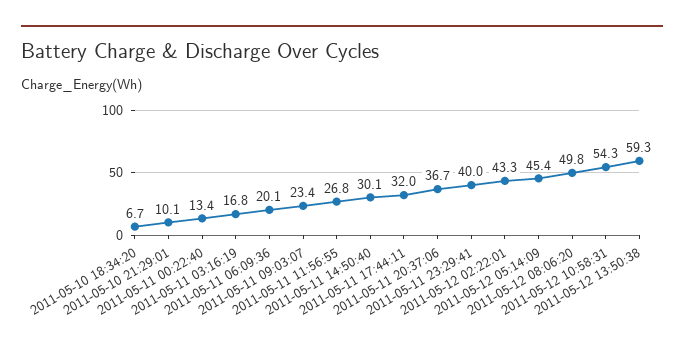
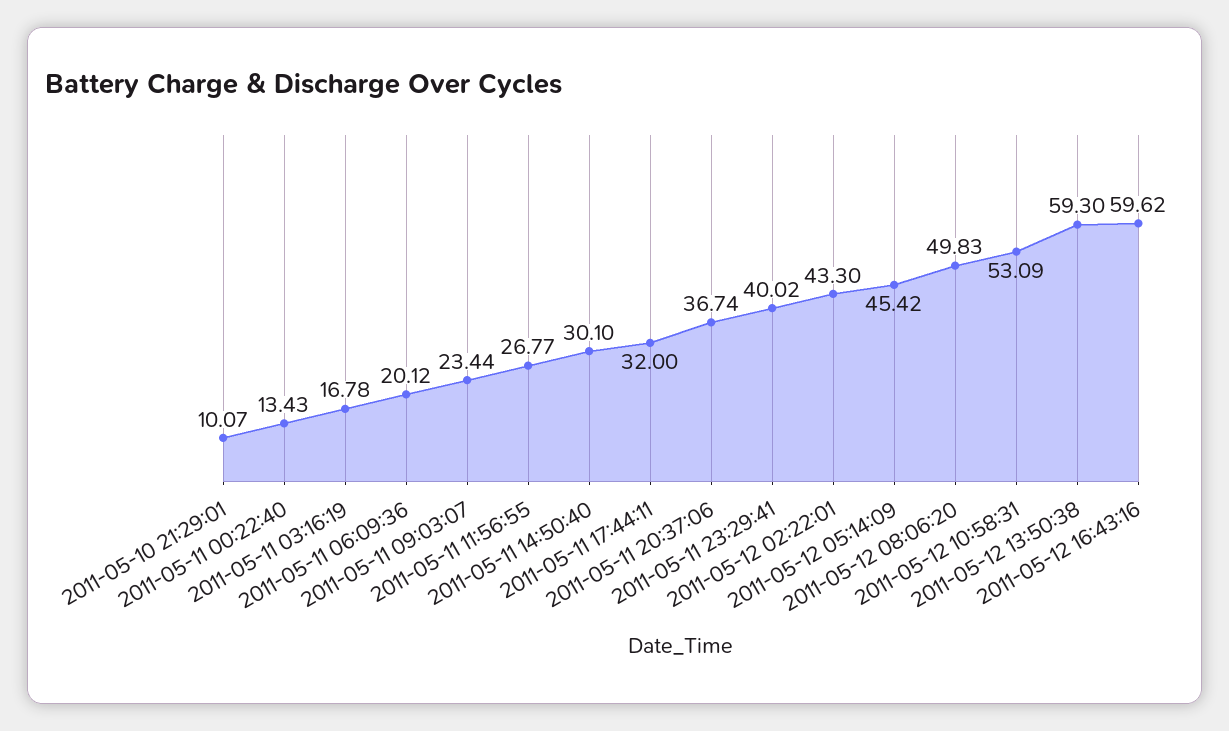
2011-05-10 18:34:20: 6.7 -> none
2011-05-12 10:58:31: 54.3 -> 53.09
2011-05-12 16:43:16: none -> 59.62

